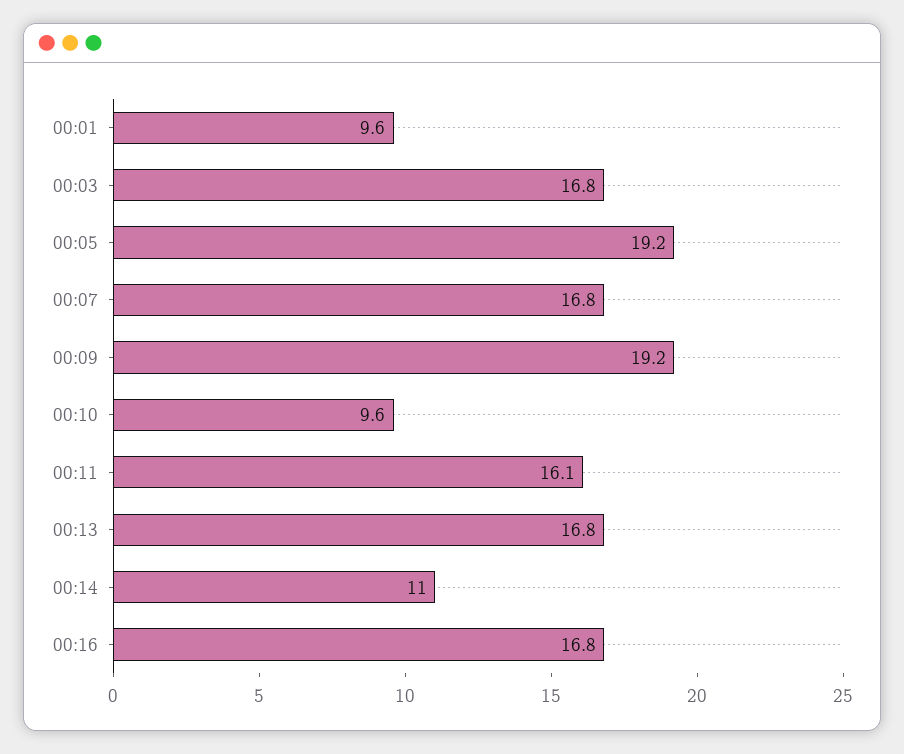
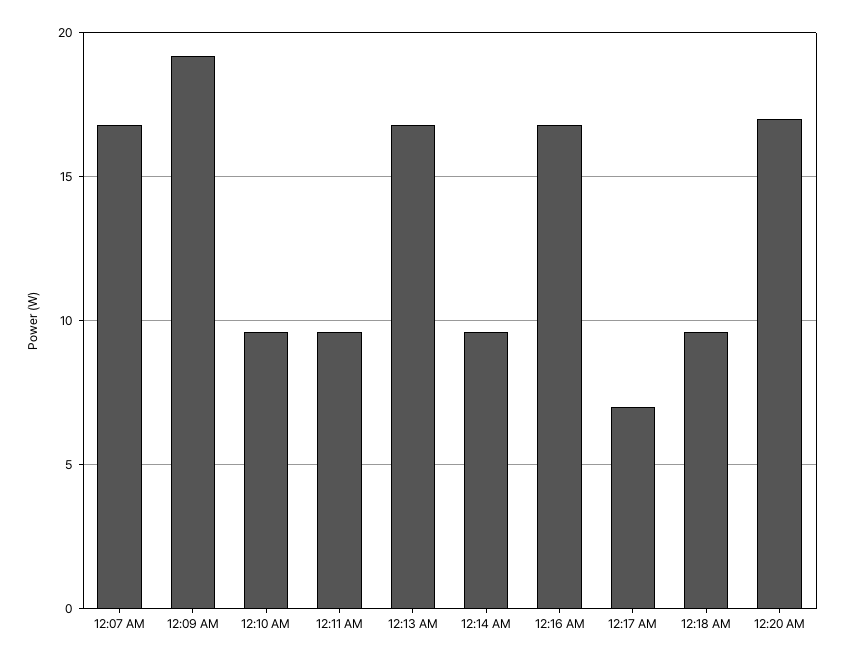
00:01: 9.6 -> none
00:03: 16.8 -> none
00:05: 19.2 -> none
00:11: 16.1 -> 9.5
00:14: 11 -> 9.5
12:17 AM: none -> 7
12:18 AM: none -> 9.5
12:20 AM: none -> 17

